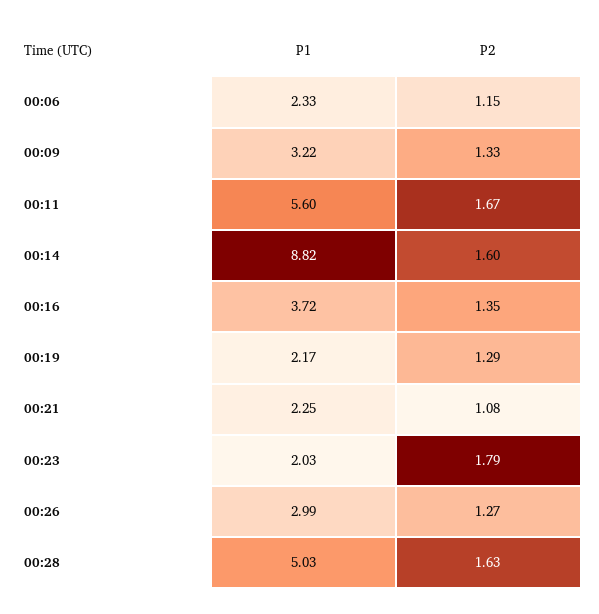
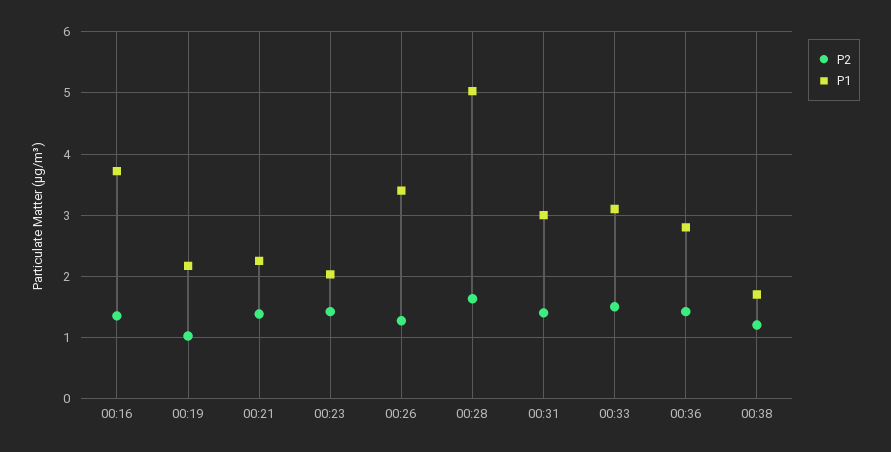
P1, 00:06: 2.33 -> none
P2, 00:06: 1.15 -> none
P1, 00:09: 3.22 -> none
P2, 00:09: 1.33 -> none
P1, 00:11: 5.6 -> none
P2, 00:11: 1.67 -> none
P1, 00:14: 8.82 -> none
P2, 00:14: 1.6 -> none
P2, 00:19: 1.29 -> 1
P2, 00:21: 1.08 -> 1.4
P2, 00:23: 1.79 -> 1.4
P1, 00:26: 2.99 -> 3.4
P2, 00:31: none -> 1.4
P1, 00:31: none -> 3
P2, 00:33: none -> 1.5
P1, 00:33: none -> 3.1
P2, 00:36: none -> 1.4
P1, 00:36: none -> 2.8
P2, 00:38: none -> 1.2
P1, 00:38: none -> 1.7

